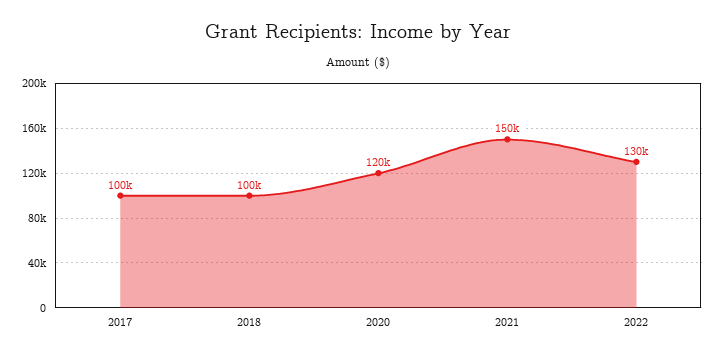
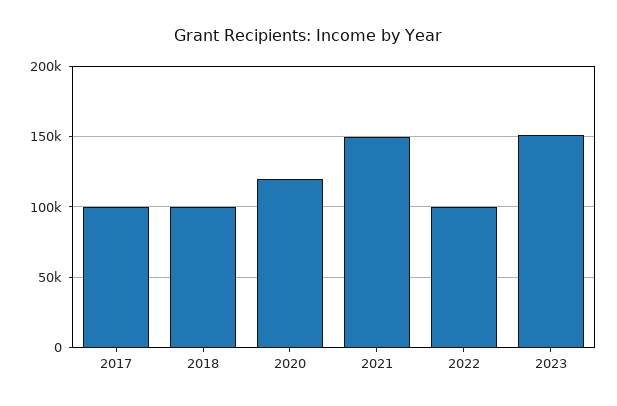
2022: 130000 -> 100000
2023: none -> 150000

